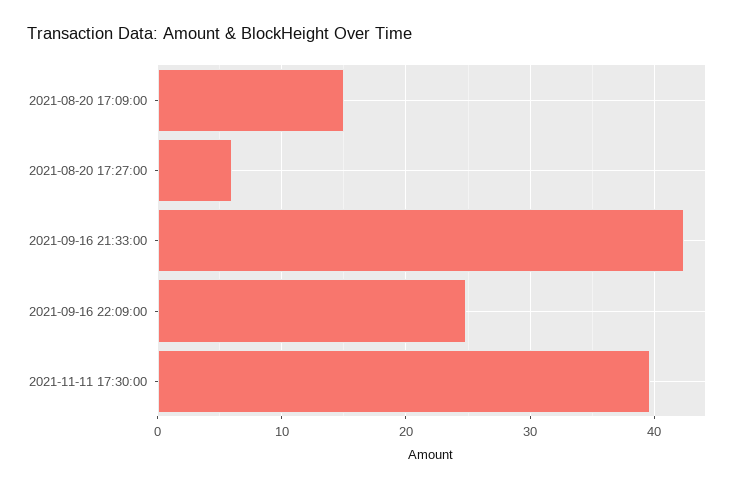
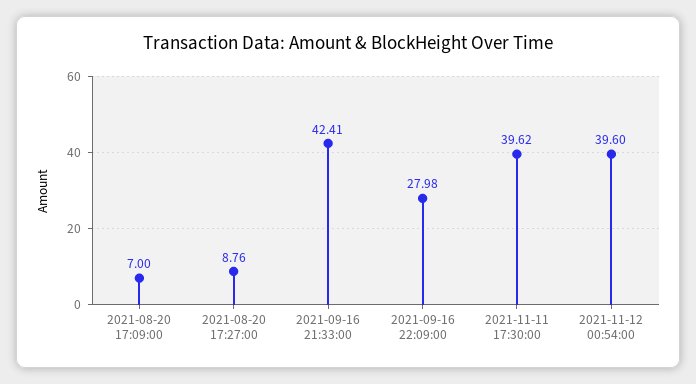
2021-08-20 17:09:00: 15 -> 7
2021-08-20 17:27:00: 6 -> 8.76
2021-09-16 22:09:00: 25 -> 27.98
2021-11-12 00:54:00: none -> 39.6

